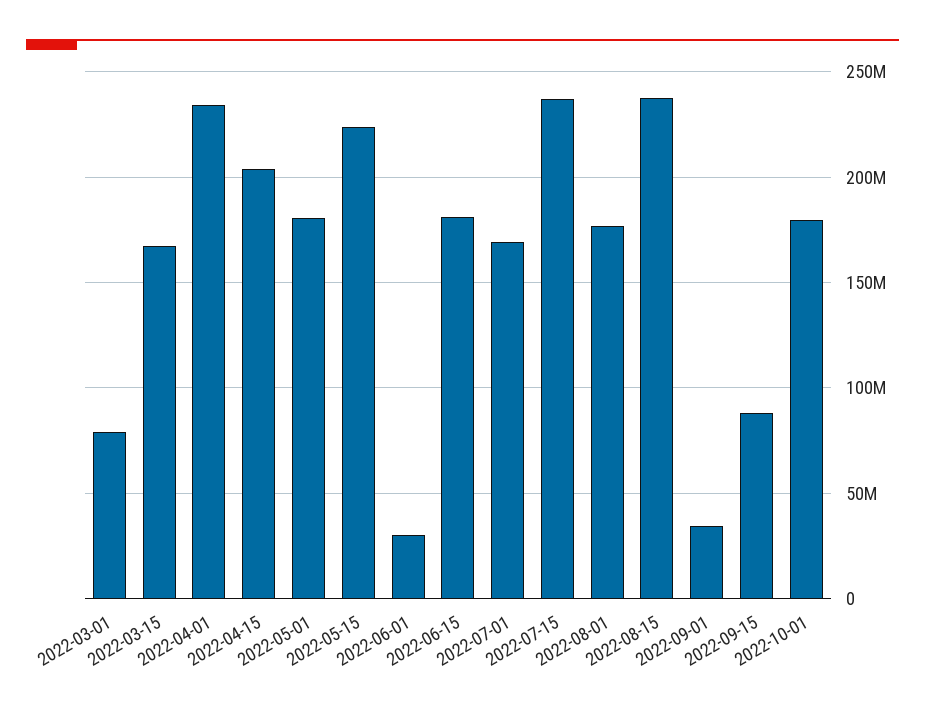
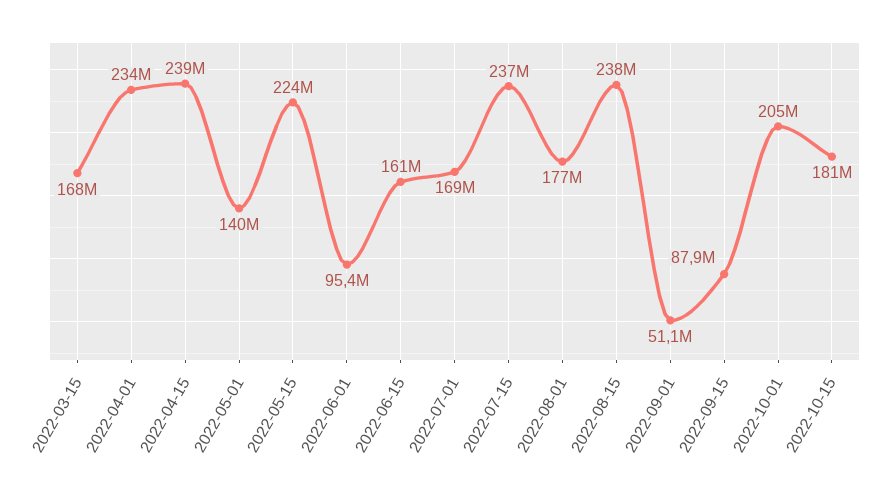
2022-03-01: 80000000 -> none
2022-04-15: 205000000 -> 239000000
2022-05-01: 180000000 -> 140000000
2022-06-01: 30000000 -> 95400000
2022-06-15: 180000000 -> 161000000
2022-09-01: 35000000 -> 51100000
2022-10-01: 180000000 -> 205000000
2022-10-15: none -> 181000000

